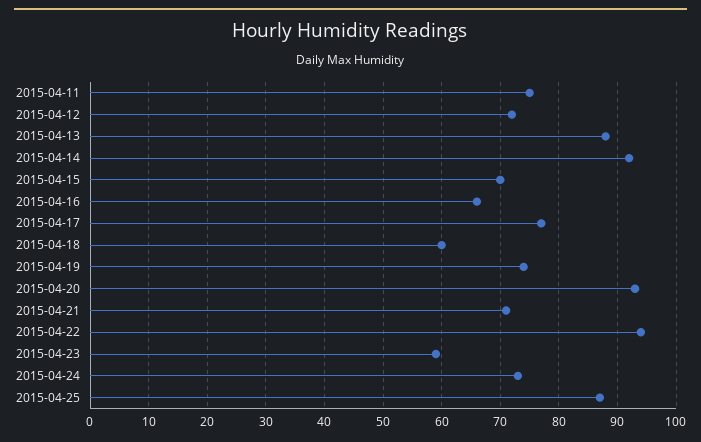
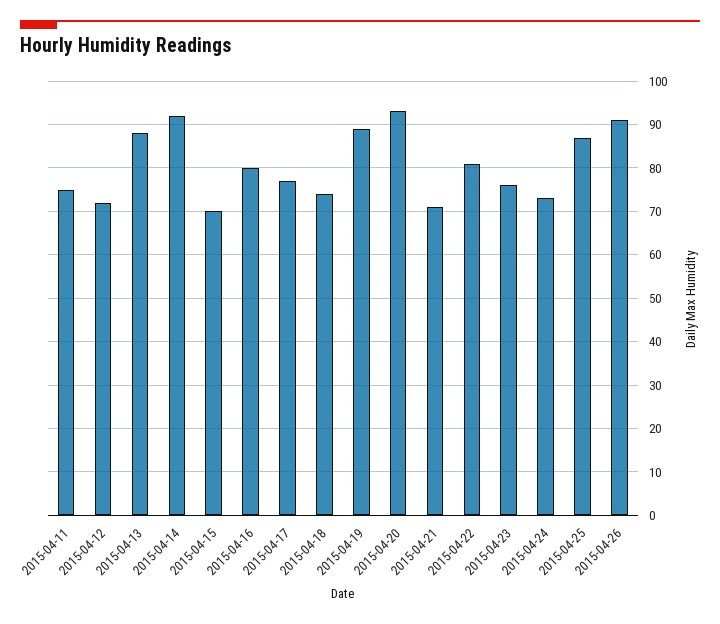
2015-04-16: 65 -> 80
2015-04-18: 60 -> 75
2015-04-19: 75 -> 90
2015-04-22: 95 -> 80
2015-04-23: 60 -> 75
2015-04-26: none -> 90

